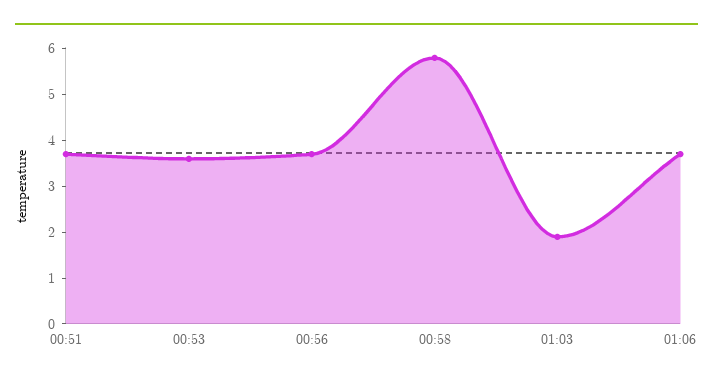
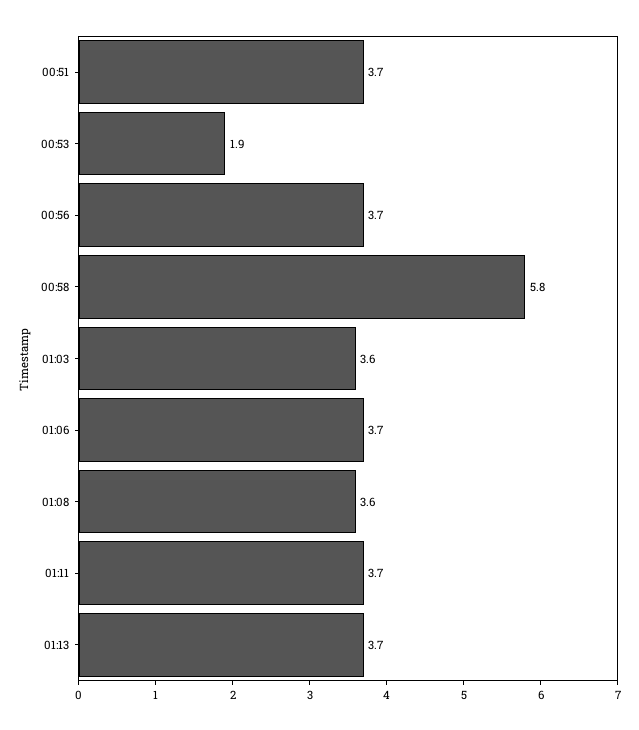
00:53: 3.5 -> 1.9
01:03: 2 -> 3.6
01:08: none -> 3.6
01:11: none -> 3.7
01:13: none -> 3.7

